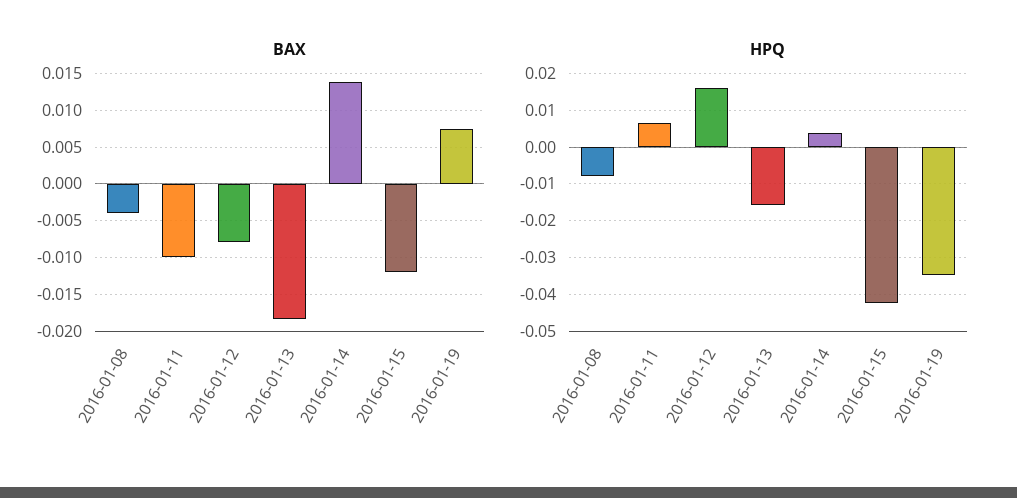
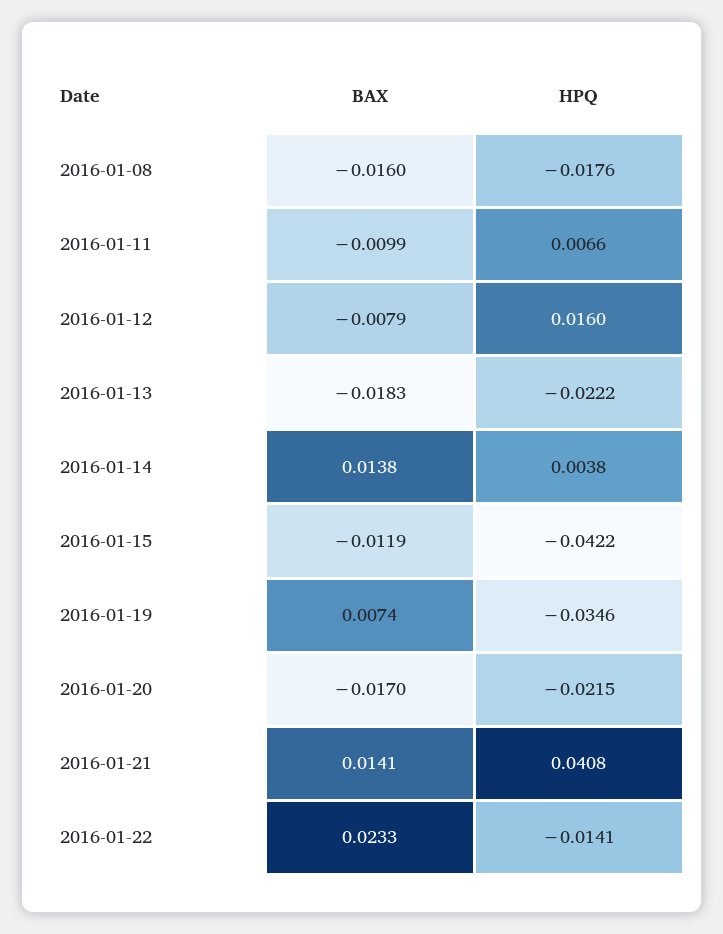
BAX, 2016-01-08: -0.004 -> -0.016
HPQ, 2016-01-08: -0.008 -> -0.0176
HPQ, 2016-01-13: -0.016 -> -0.0222
BAX, 2016-01-20: none -> -0.017
HPQ, 2016-01-20: none -> -0.0215
BAX, 2016-01-21: none -> 0.0141
HPQ, 2016-01-21: none -> 0.0408
BAX, 2016-01-22: none -> 0.0233
HPQ, 2016-01-22: none -> -0.0141

